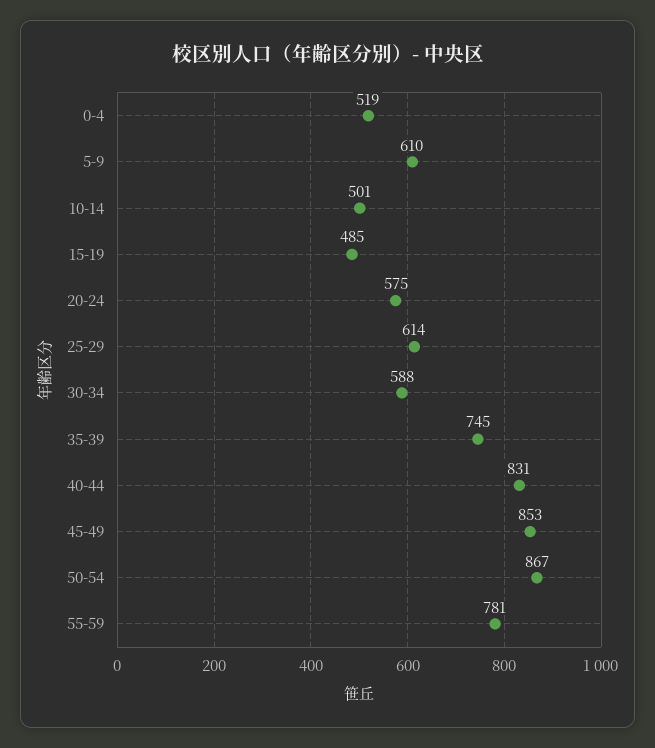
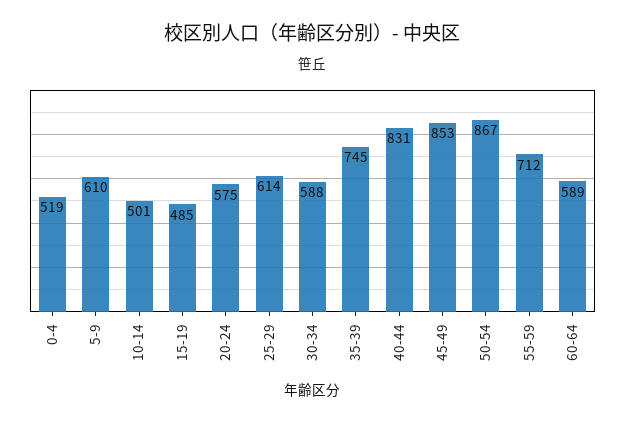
55-59: 781 -> 712
60-64: none -> 589

